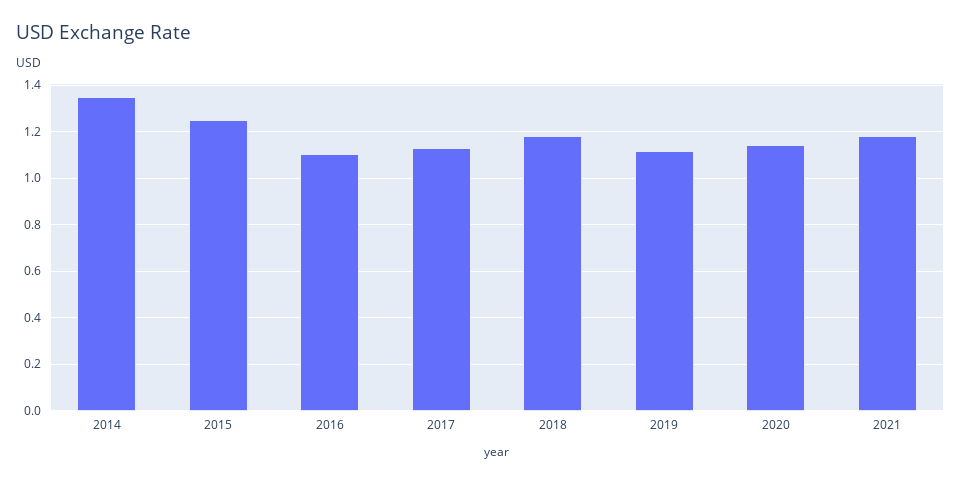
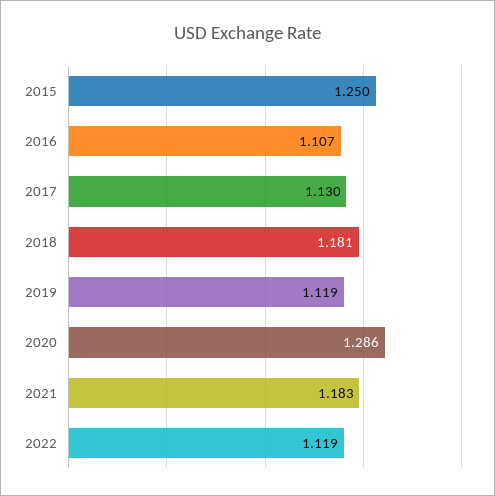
2014: 1.35 -> none
2020: 1.15 -> 1.286
2022: none -> 1.119

